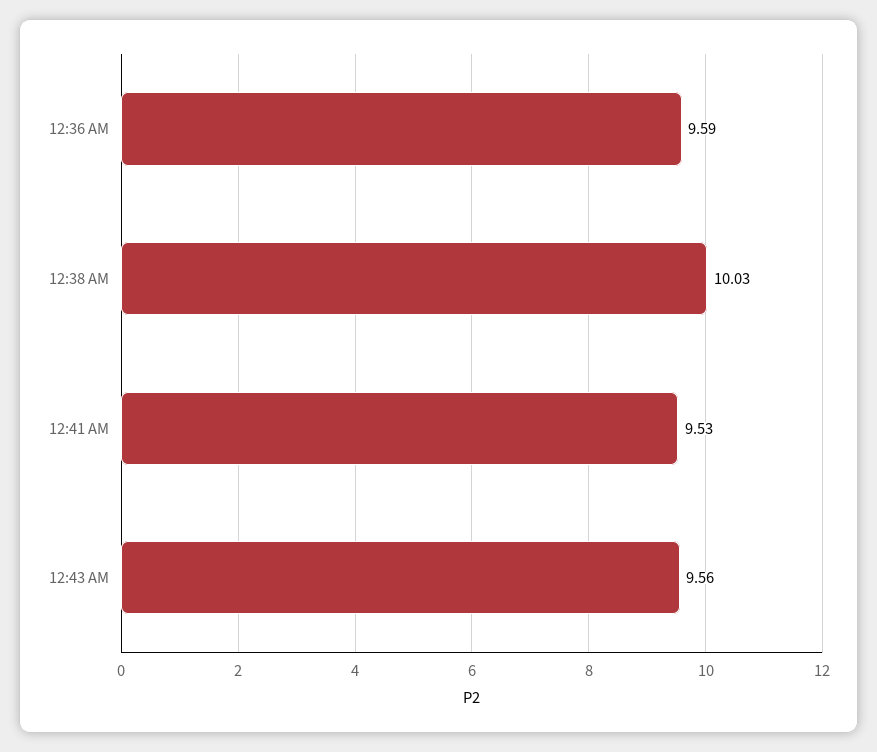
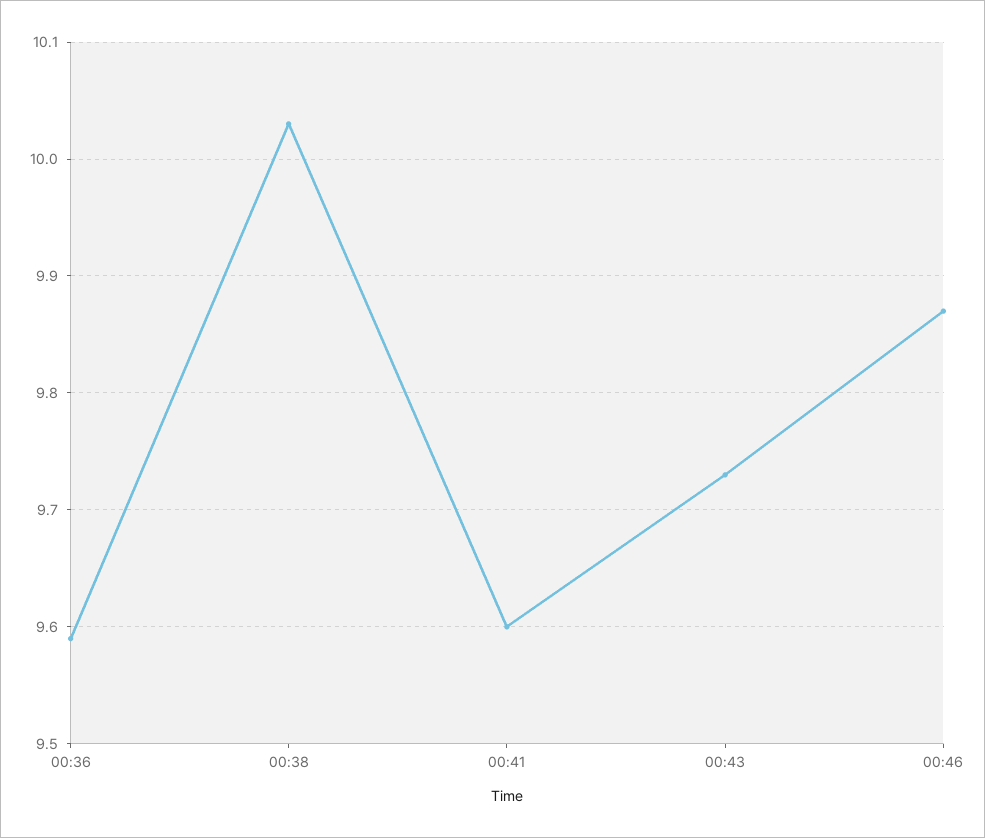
12:41 AM: 9.53 -> 9.6
12:43 AM: 9.56 -> 9.73
00:46: none -> 9.87

